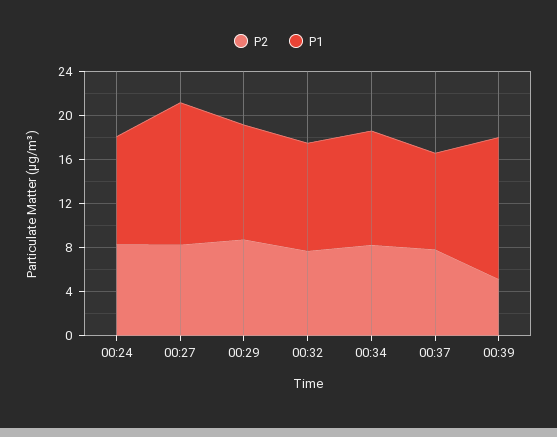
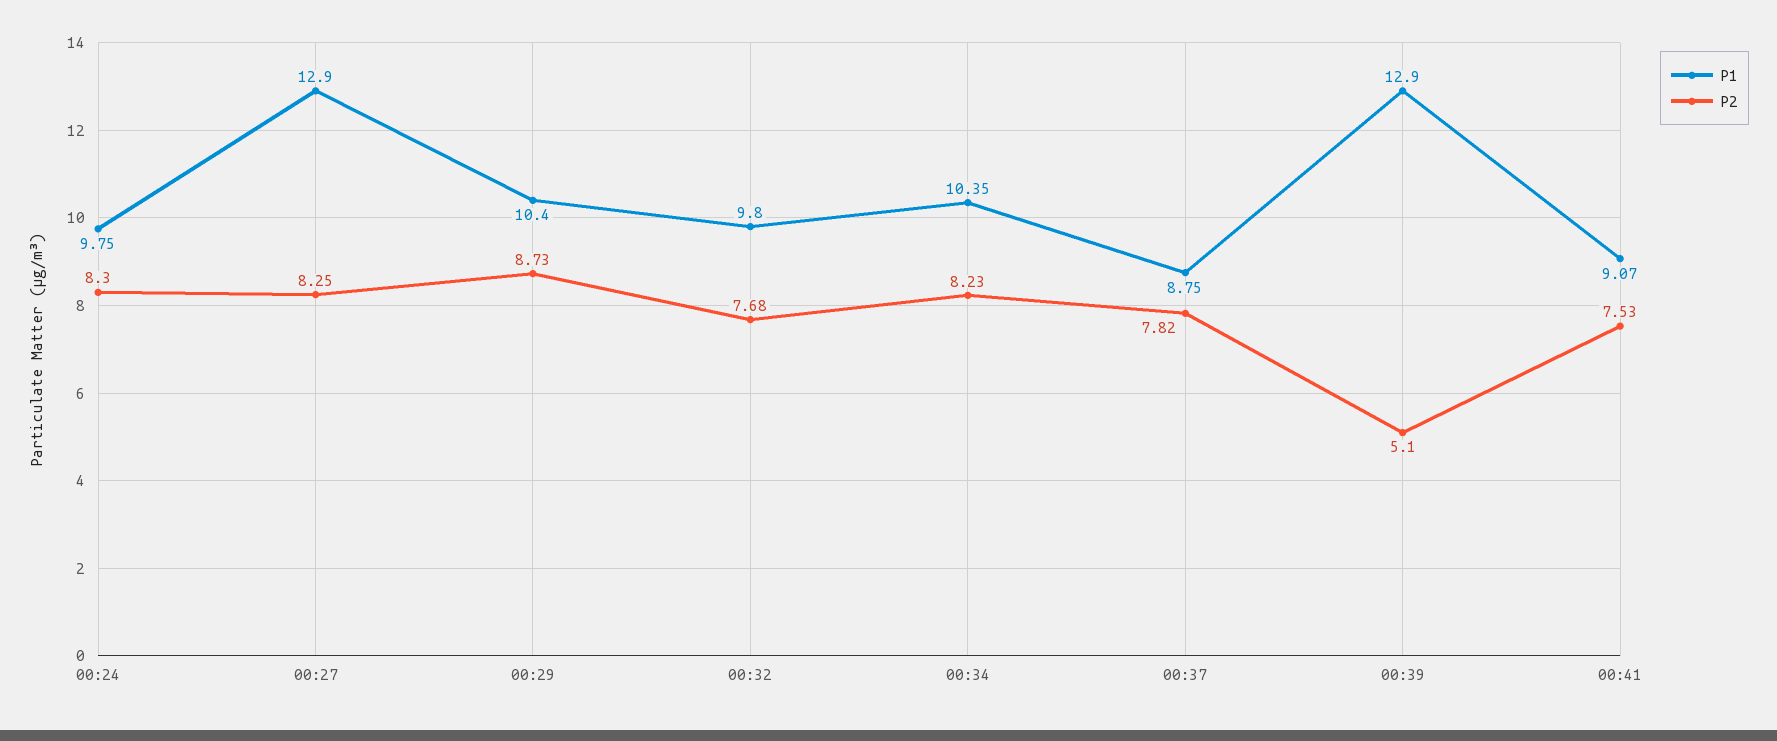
P1, 00:41: none -> 9.07
P2, 00:41: none -> 7.53

